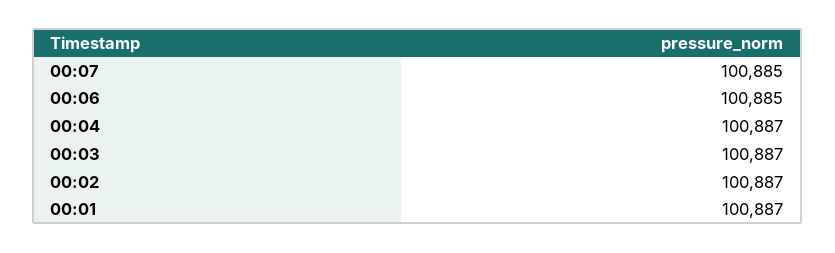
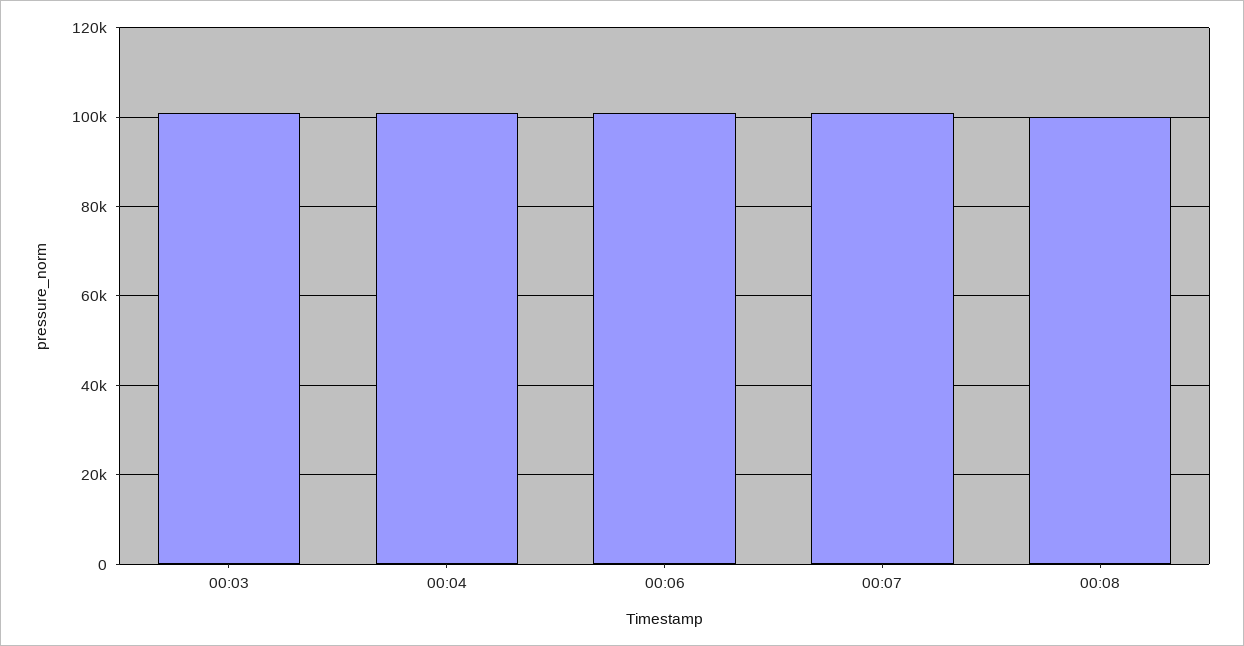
00:02: 100887 -> none
00:01: 100887 -> none
00:08: none -> 100000

